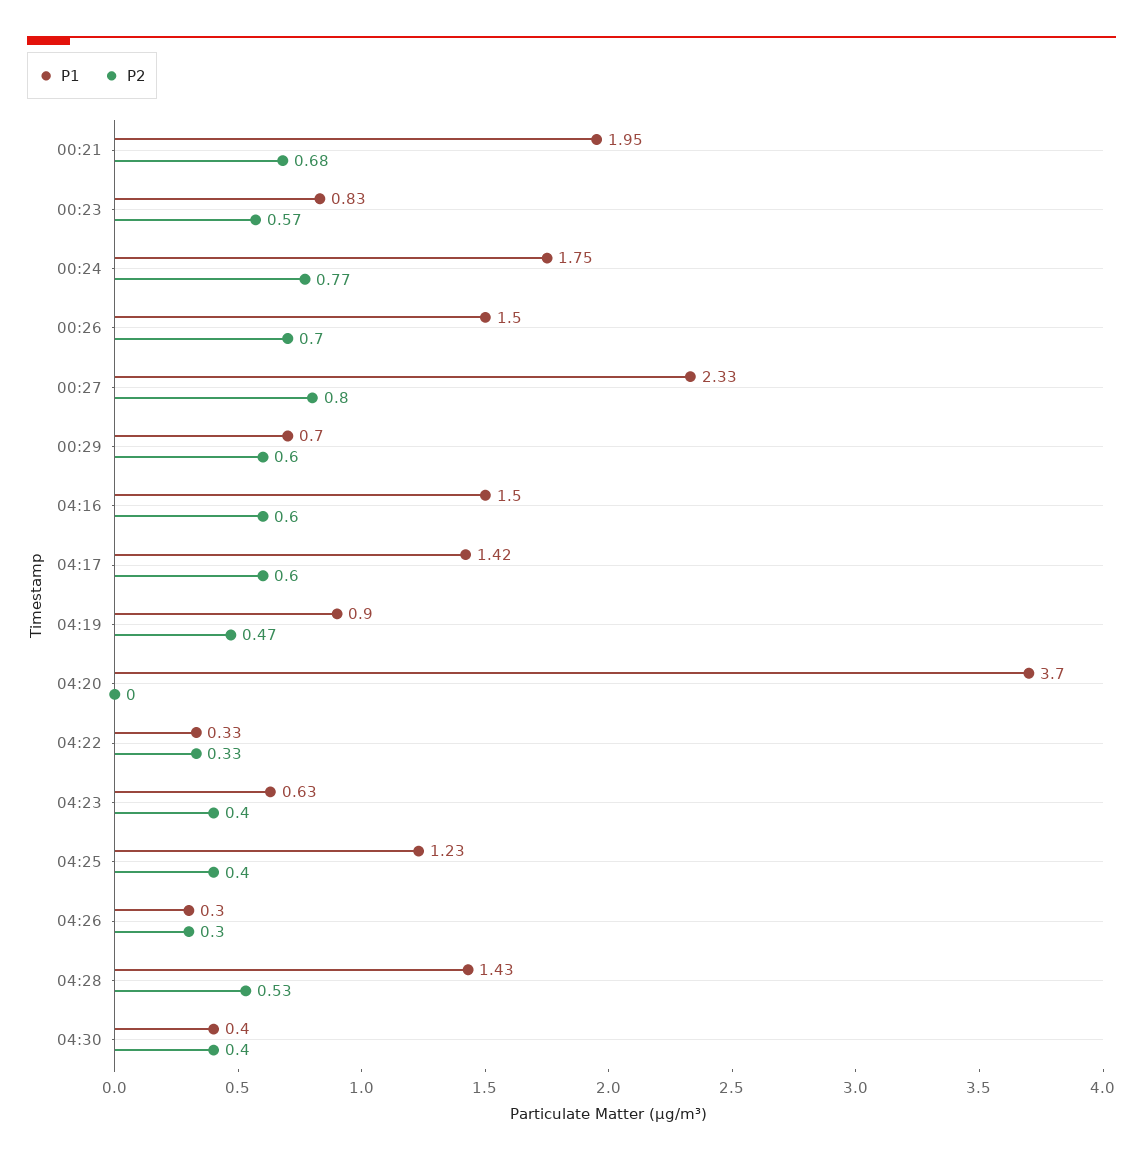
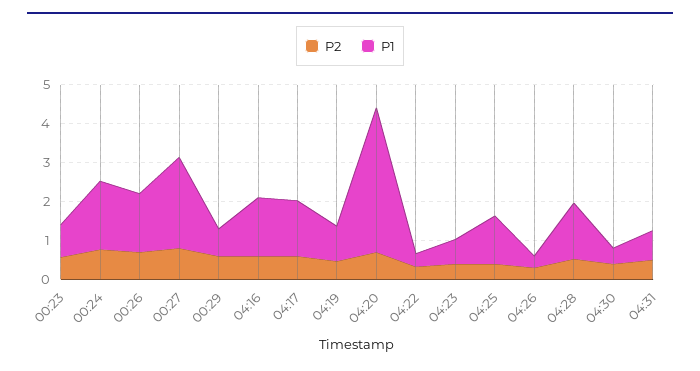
P1, 00:21: 1.95 -> none
P2, 00:21: 0.68 -> none
P2, 04:20: 0 -> 0.75
P2, 04:31: none -> 0.5
P1, 04:31: none -> 0.75

